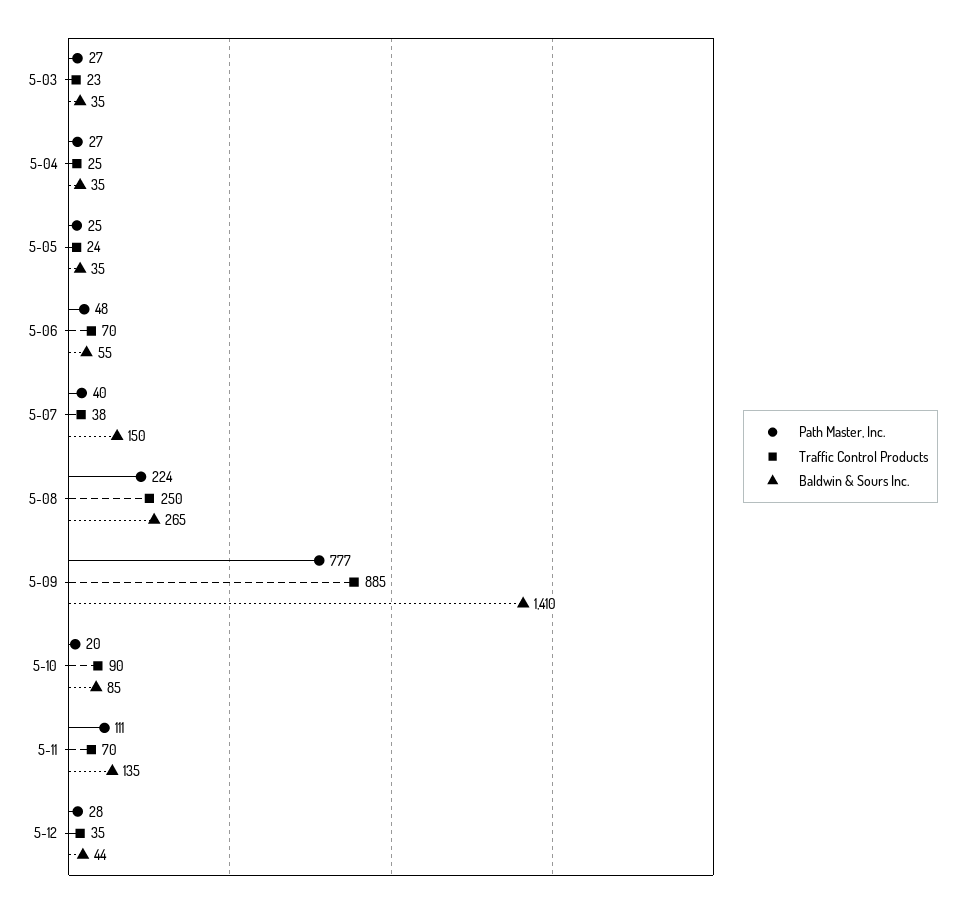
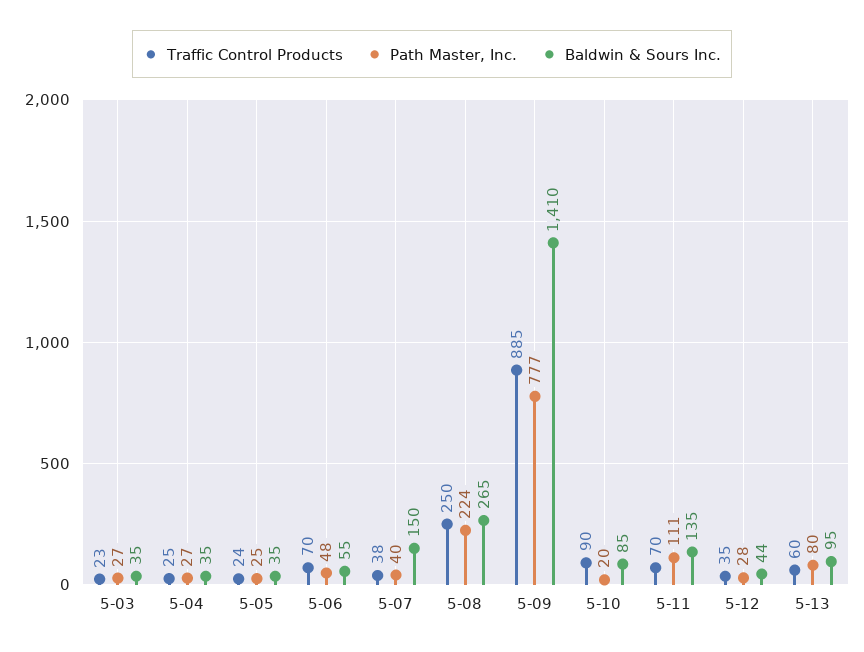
Traffic Control Products, 5-13: none -> 60
Path Master, Inc., 5-13: none -> 80
Baldwin & Sours Inc., 5-13: none -> 95

